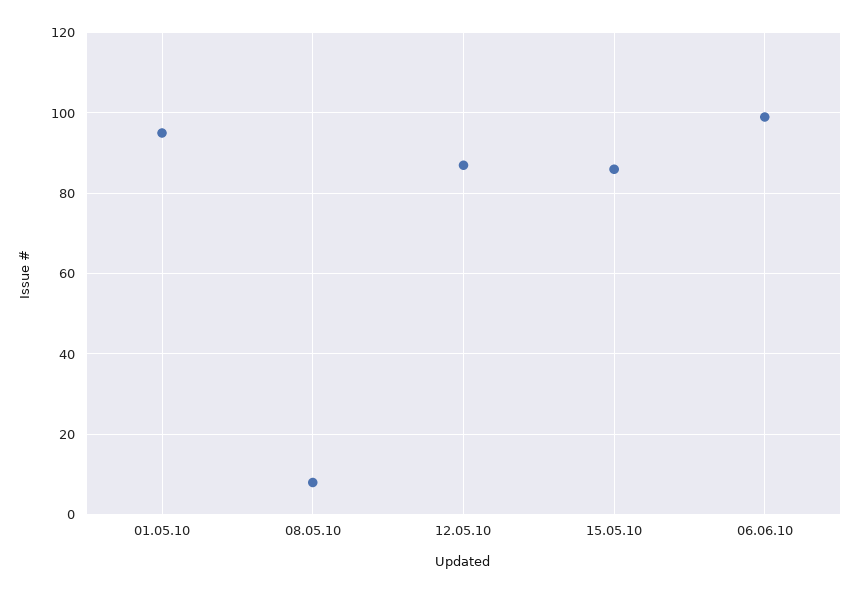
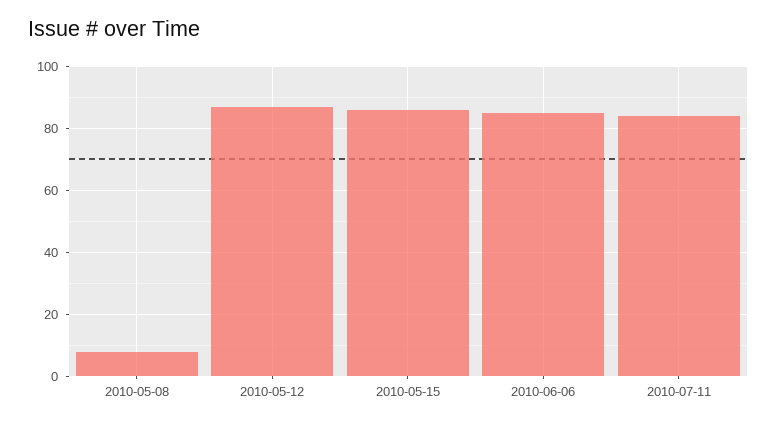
01.05.10: 95 -> none
06.06.10: 100 -> 85
2010-07-11: none -> 85

